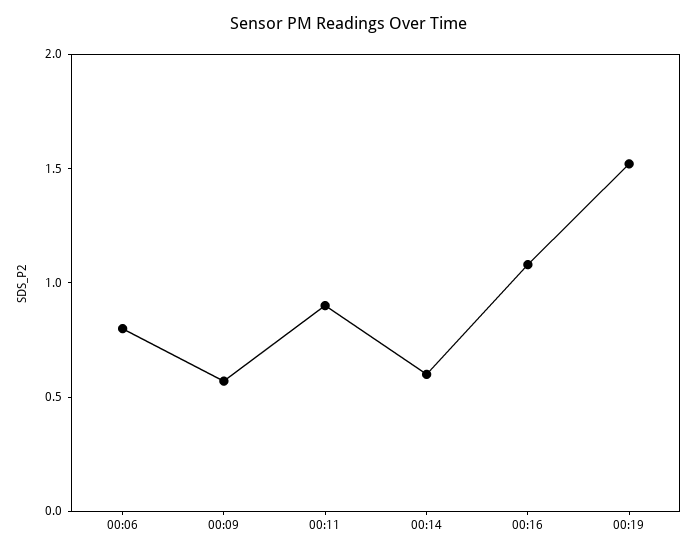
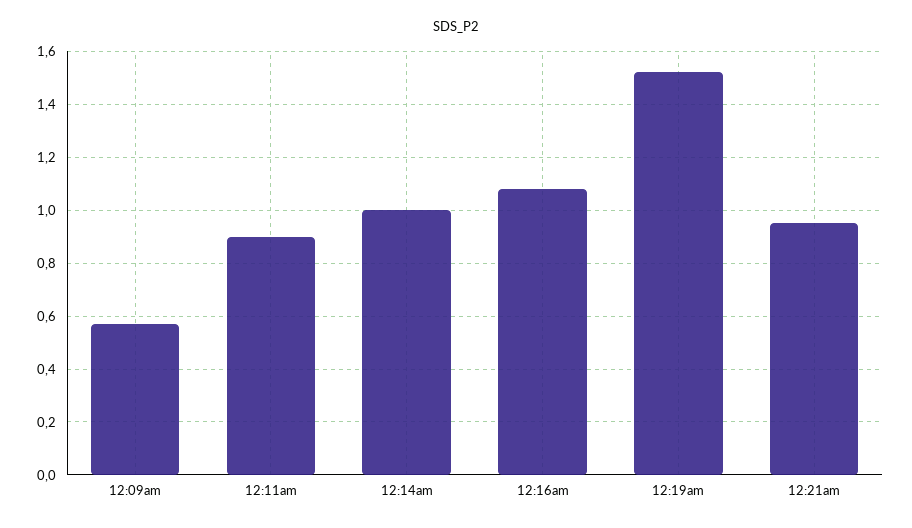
00:06: 0.8 -> none
00:14: 0.6 -> 1
12:21am: none -> 0.95

